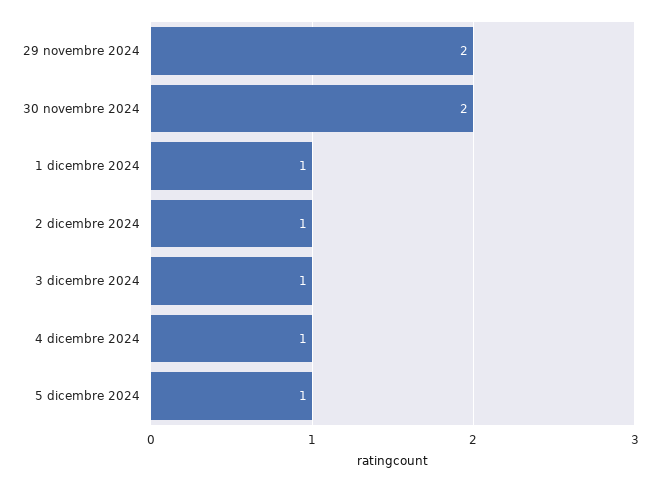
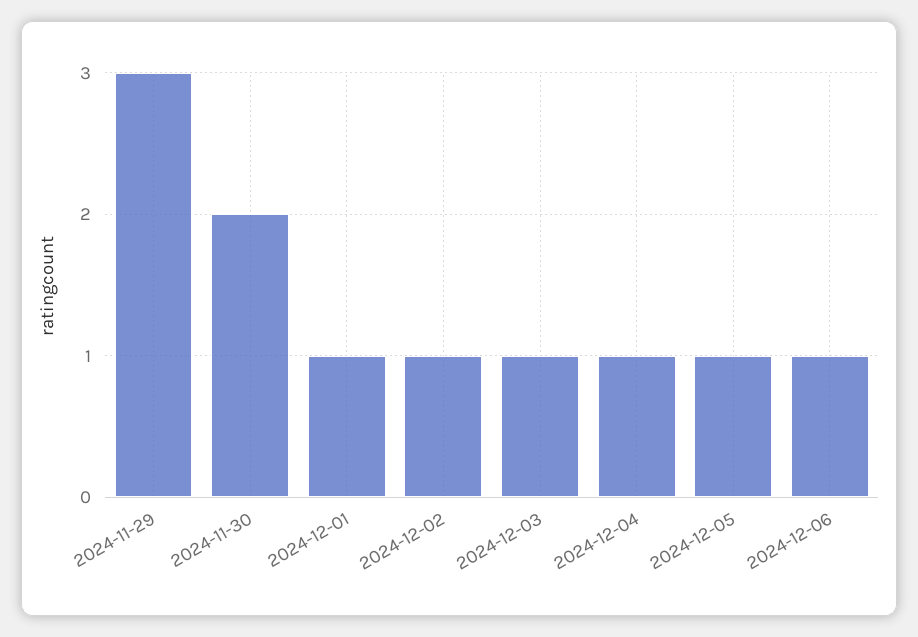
29 novembre 2024: 2 -> 3
2024-12-06: none -> 1

